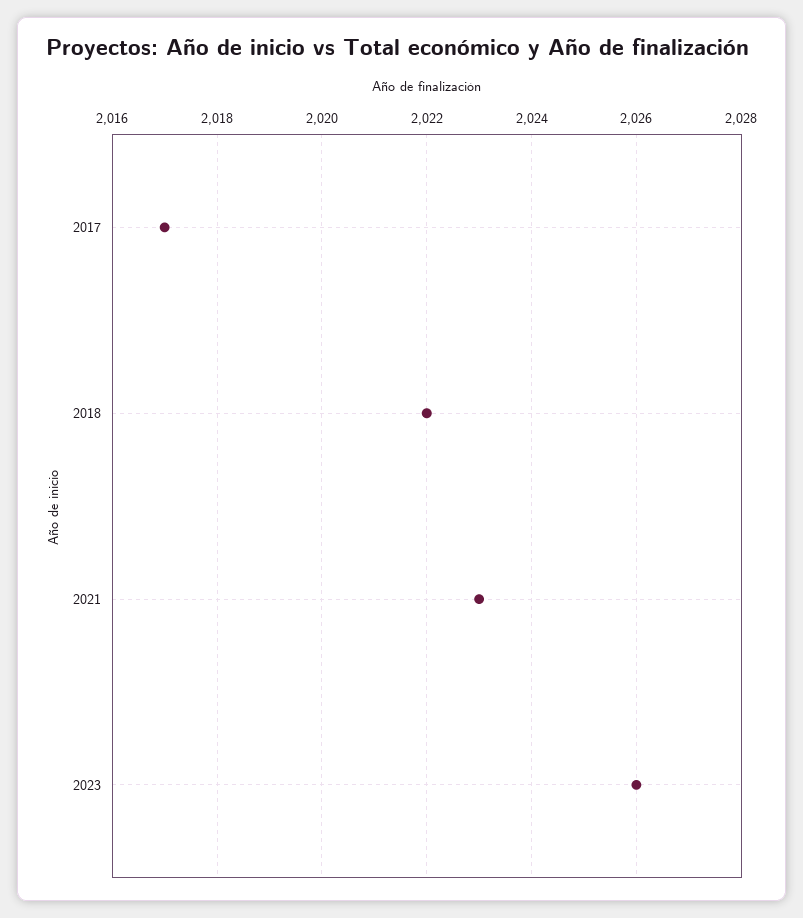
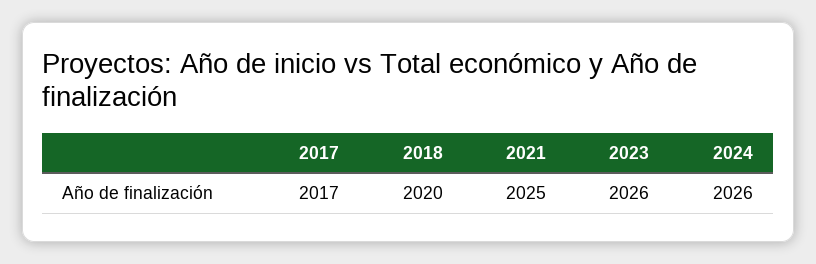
2018: 2022 -> 2020
2021: 2023 -> 2025
2024: none -> 2026

